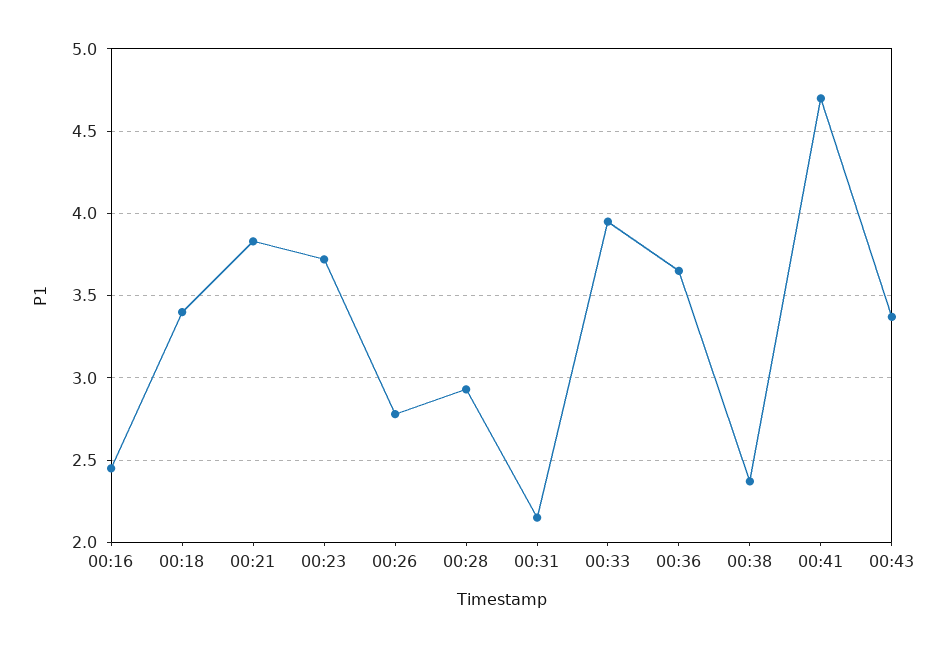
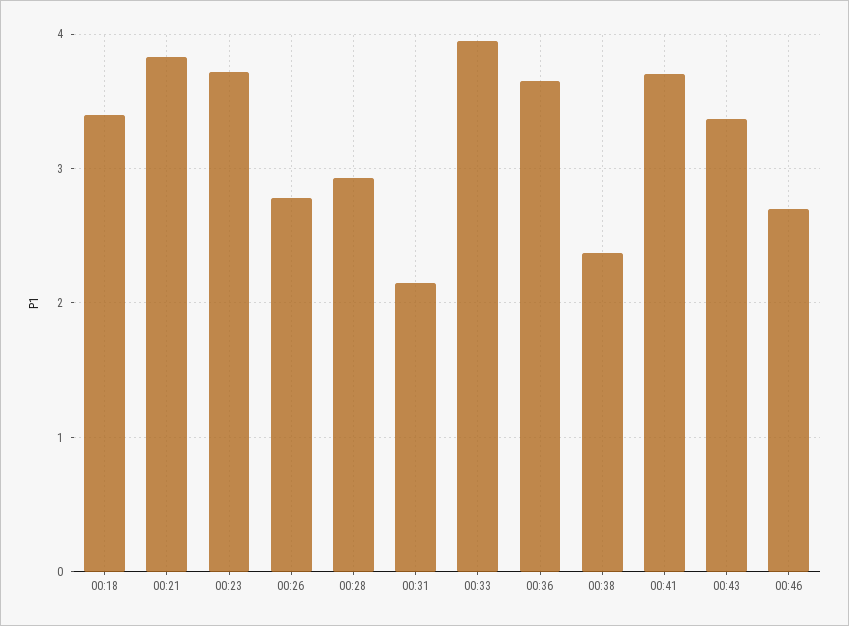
00:16: 2.45 -> none
00:41: 4.7 -> 3.7
00:46: none -> 2.7

